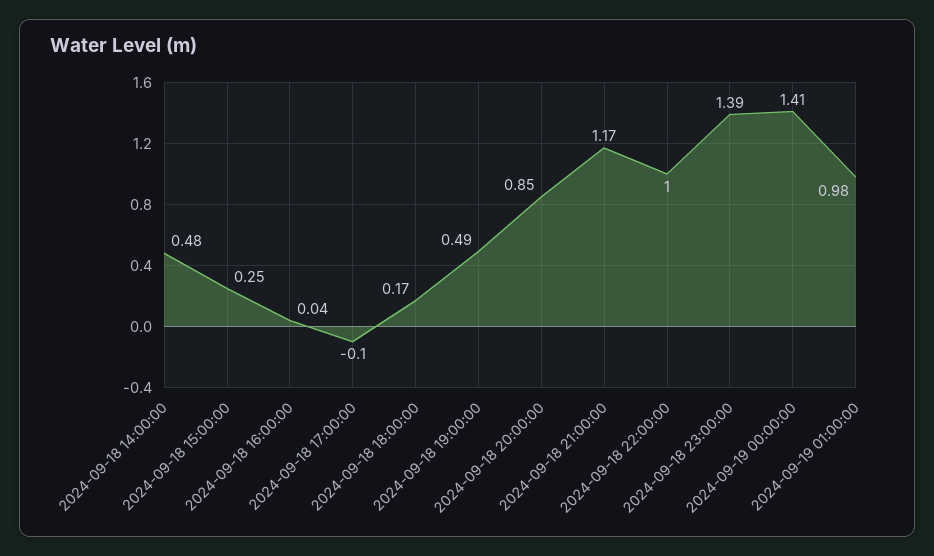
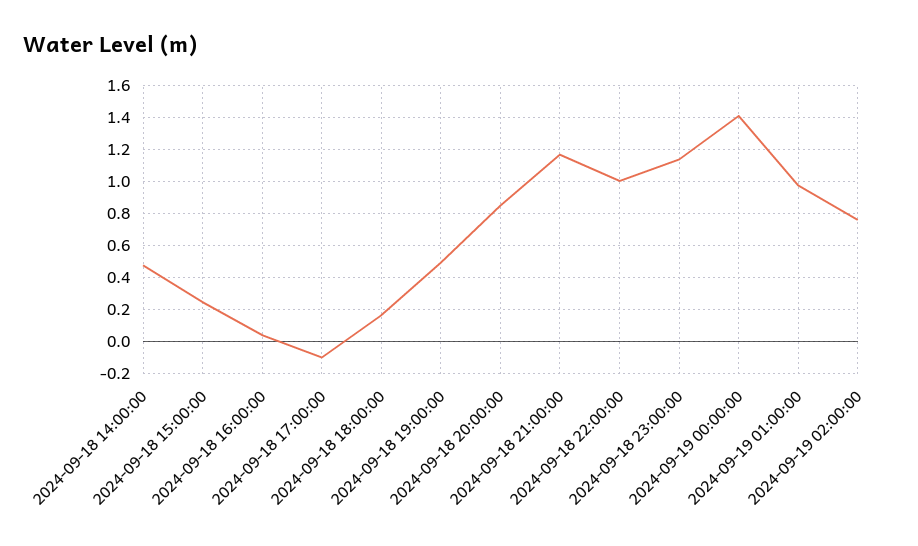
2024-09-18 23:00:00: 1.39 -> 1.15
2024-09-19 02:00:00: none -> 0.75

